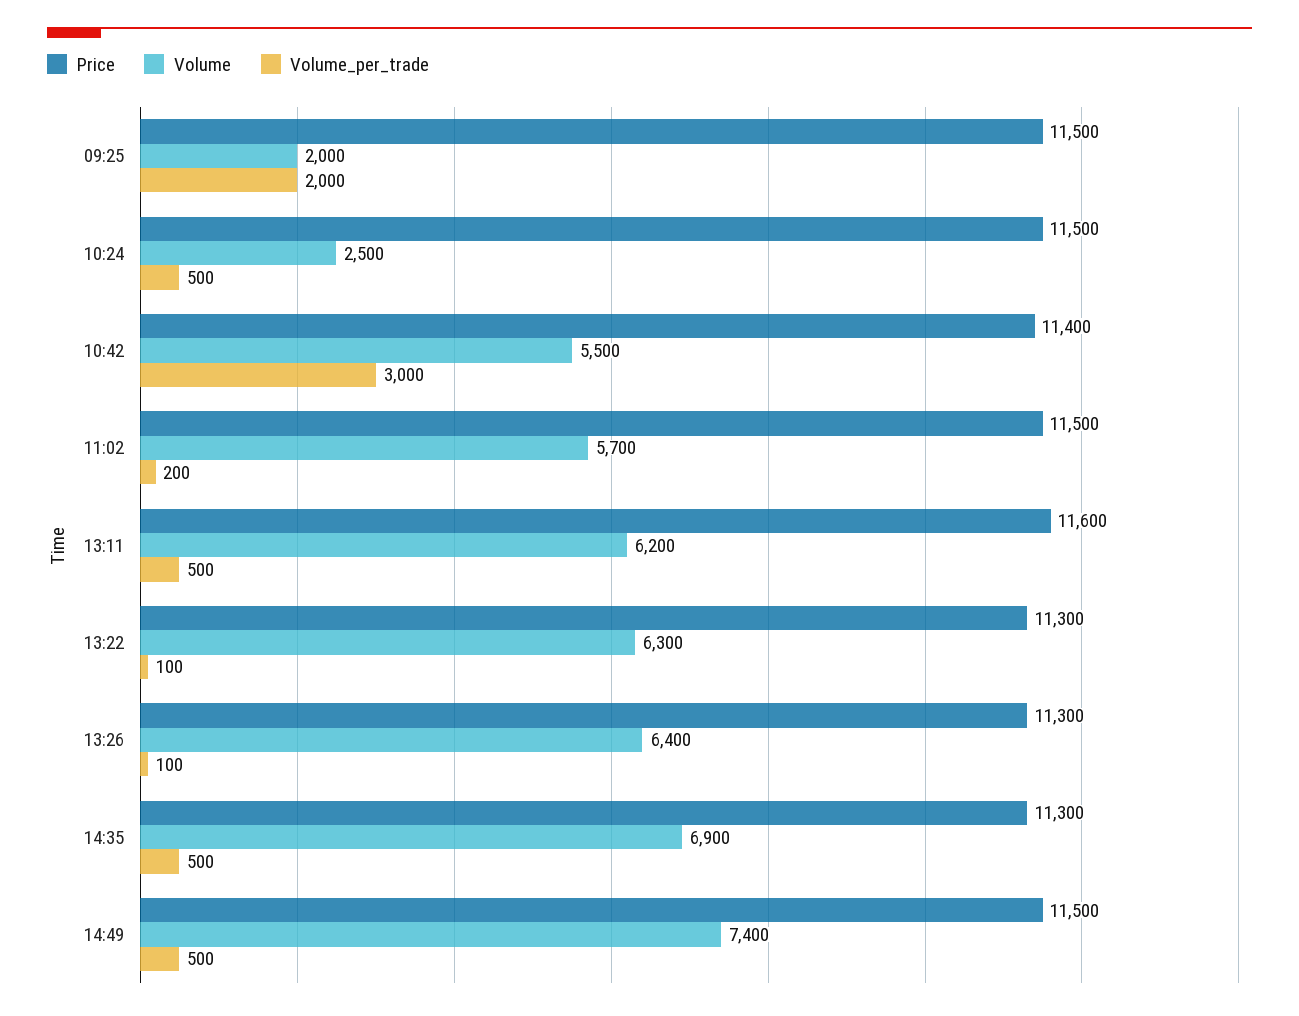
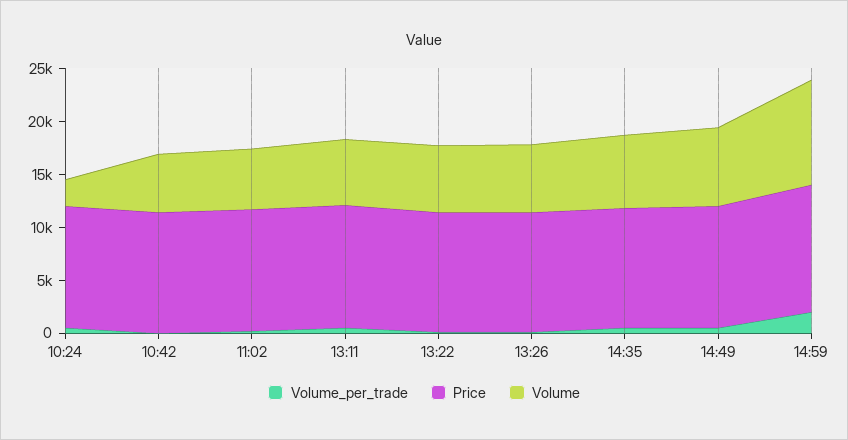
Price, 09:25: 11500 -> none
Volume, 09:25: 2000 -> none
Volume_per_trade, 09:25: 2000 -> none
Volume_per_trade, 10:42: 3000 -> 0
Volume_per_trade, 14:59: none -> 2000
Price, 14:59: none -> 12000
Volume, 14:59: none -> 10000

